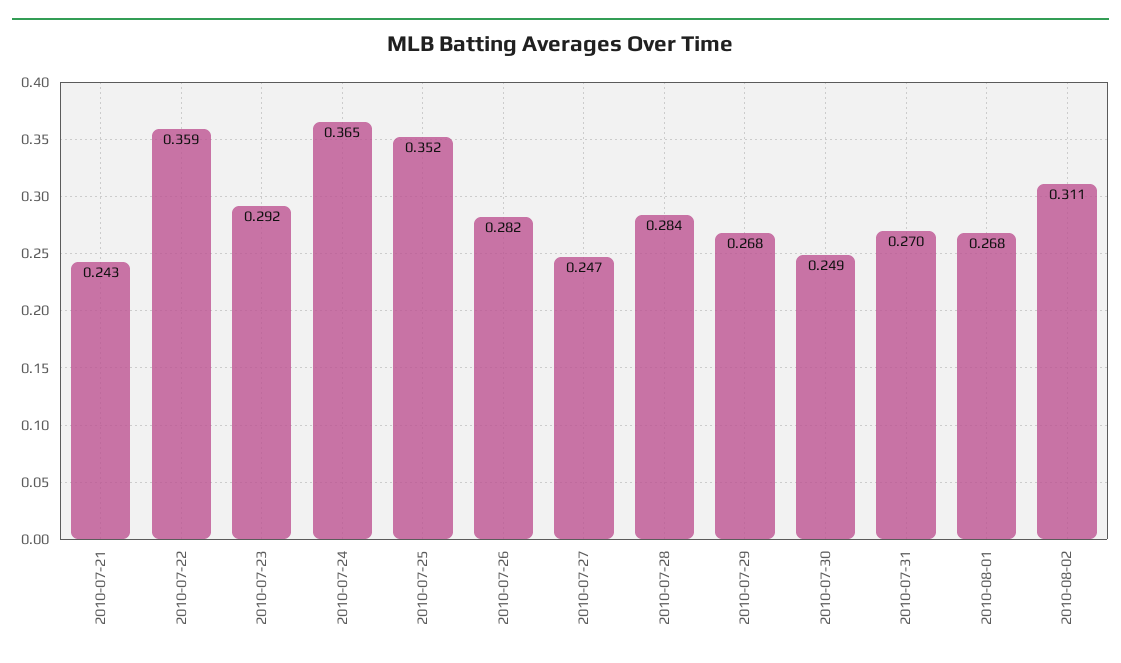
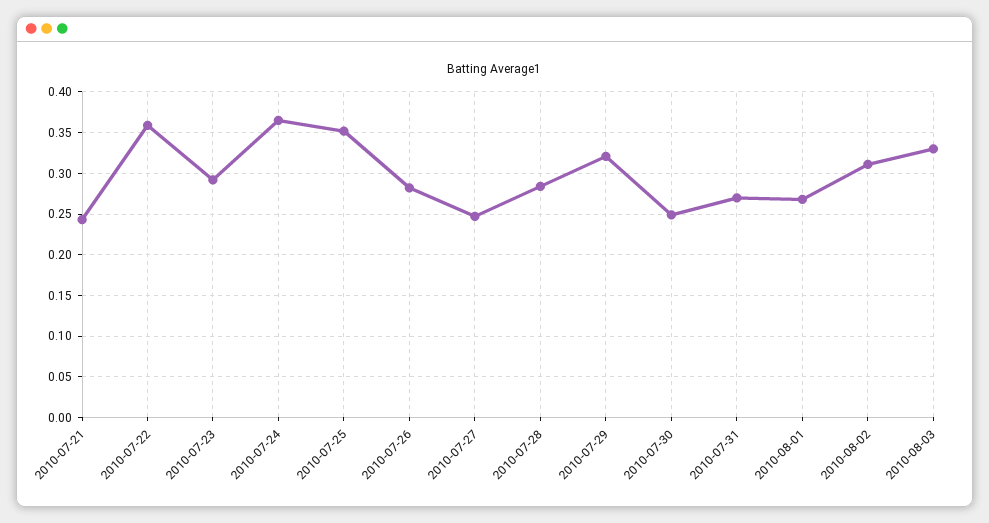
2010-07-29: 0.268 -> 0.32
2010-08-03: none -> 0.33

